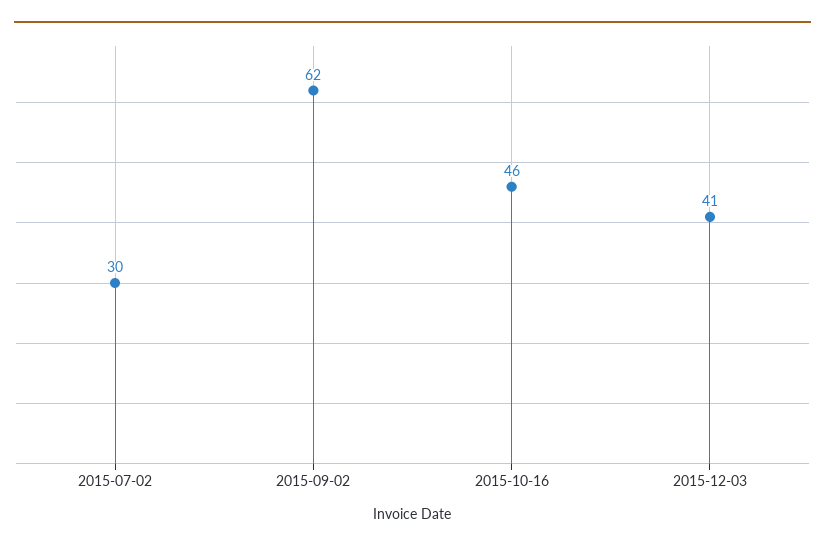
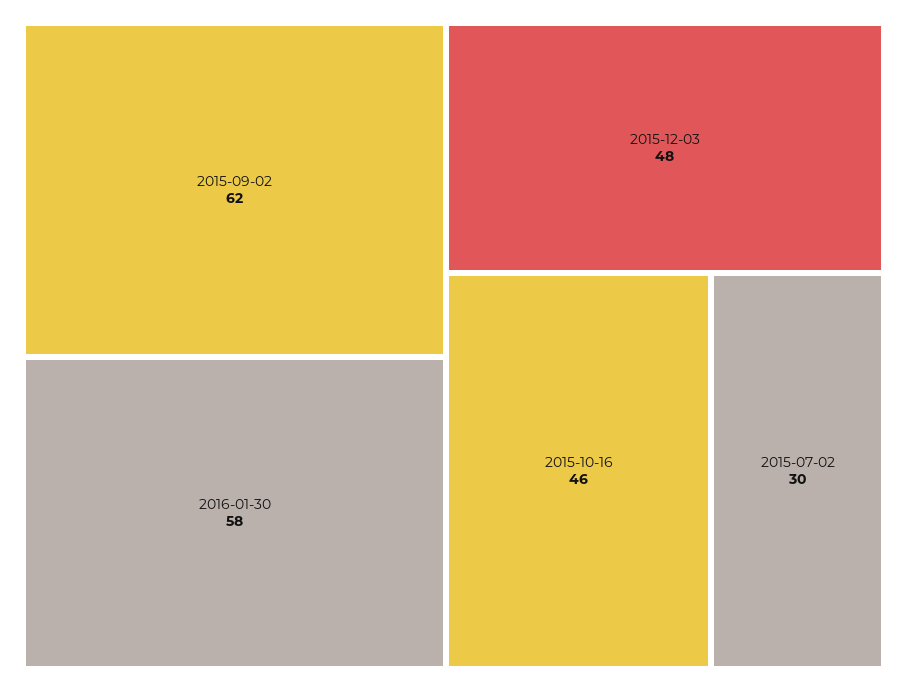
2015-12-03: 41 -> 48
2016-01-30: none -> 58

